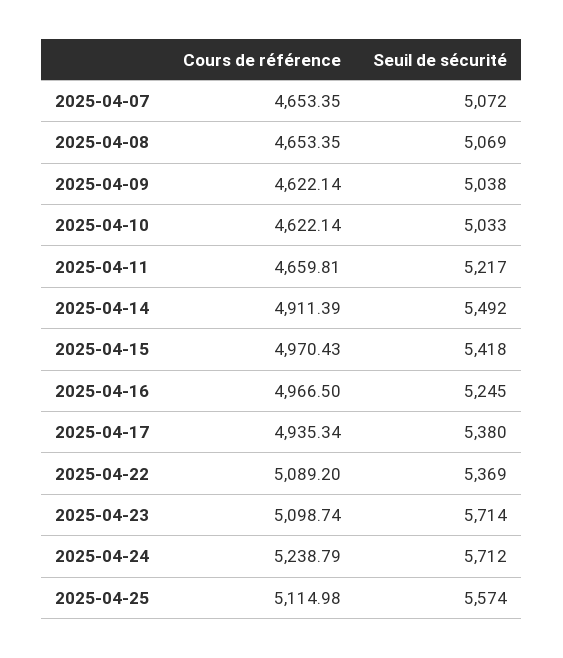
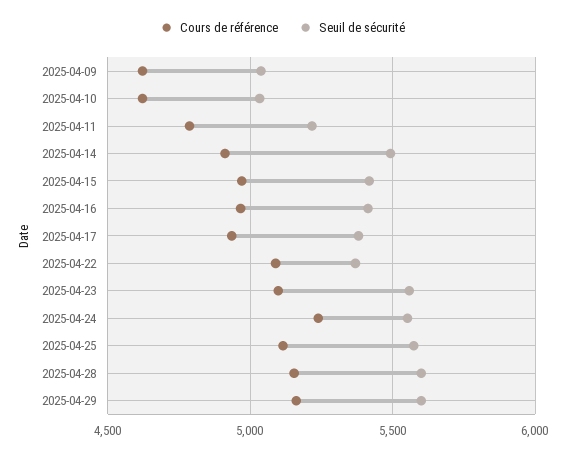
Cours de référence, 2025-04-07: 4653.35 -> none
Seuil de sécurité, 2025-04-07: 5072 -> none
Cours de référence, 2025-04-08: 4653.35 -> none
Seuil de sécurité, 2025-04-08: 5069 -> none
Cours de référence, 2025-04-11: 4659.81 -> 4800
Seuil de sécurité, 2025-04-16: 5245 -> 5400
Seuil de sécurité, 2025-04-23: 5714 -> 5550
Seuil de sécurité, 2025-04-24: 5712 -> 5550
Cours de référence, 2025-04-28: none -> 5150
Seuil de sécurité, 2025-04-28: none -> 5600
Cours de référence, 2025-04-29: none -> 5150
Seuil de sécurité, 2025-04-29: none -> 5600

